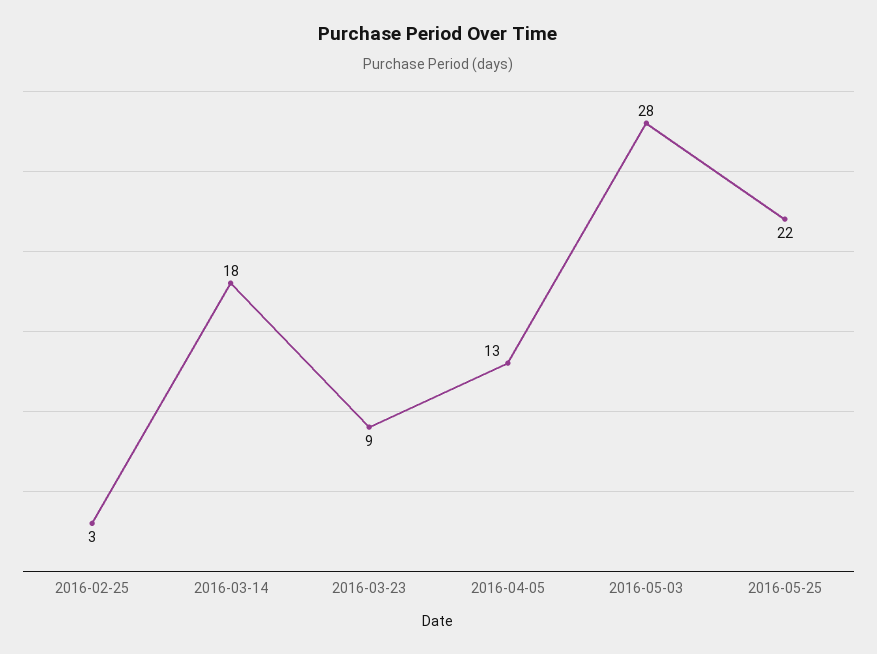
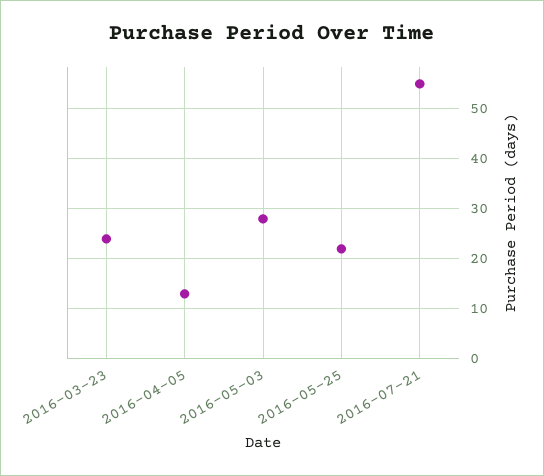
2016-02-25: 3 -> none
2016-03-14: 18 -> none
2016-03-23: 9 -> 25
2016-07-21: none -> 55

